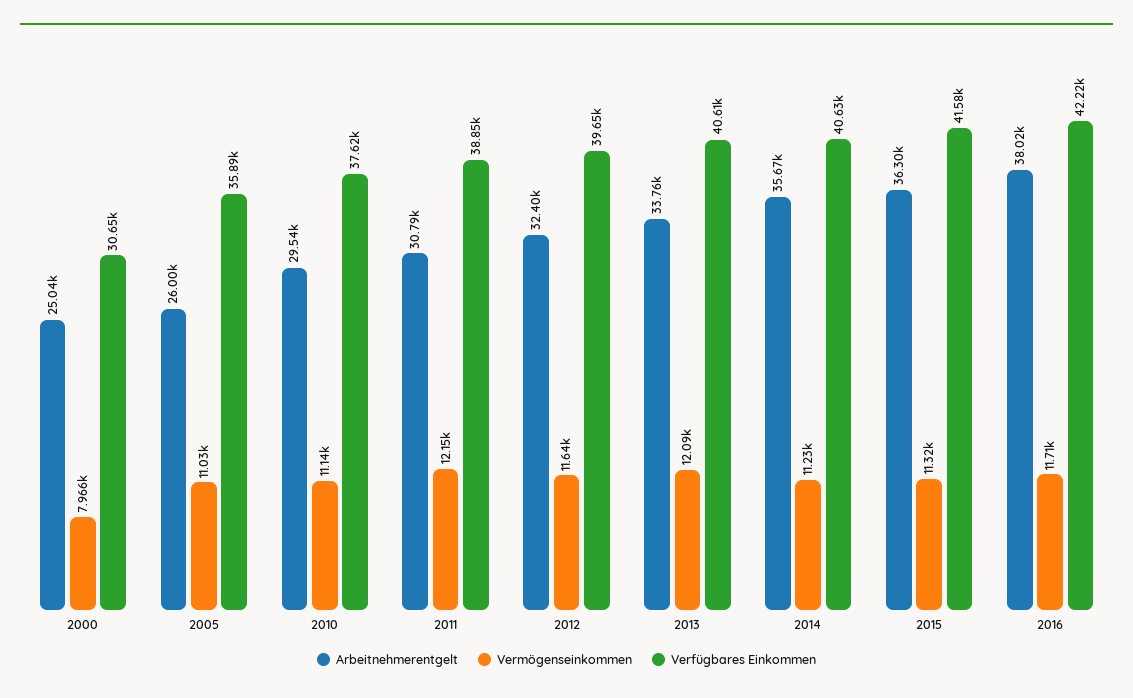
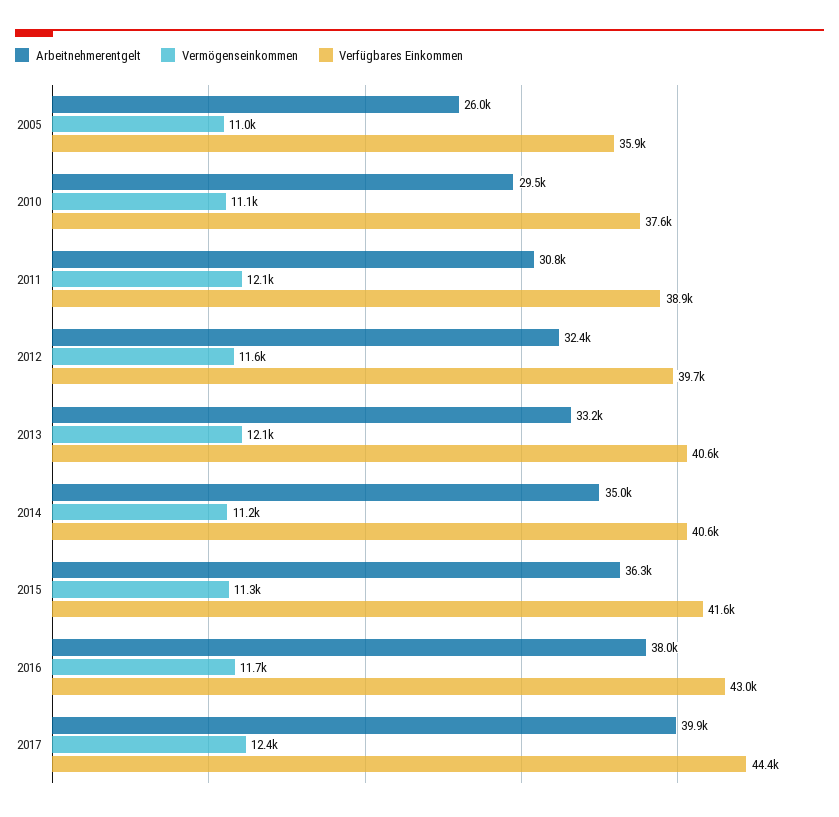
Arbeitnehmerentgelt, 2000: 25040 -> none
Vermögenseinkommen, 2000: 7966 -> none
Verfügbares Einkommen, 2000: 30650 -> none
Arbeitnehmerentgelt, 2013: 33760 -> 33200
Arbeitnehmerentgelt, 2014: 35670 -> 35000
Verfügbares Einkommen, 2016: 42220 -> 43000
Arbeitnehmerentgelt, 2017: none -> 39900
Vermögenseinkommen, 2017: none -> 12400
Verfügbares Einkommen, 2017: none -> 44400

